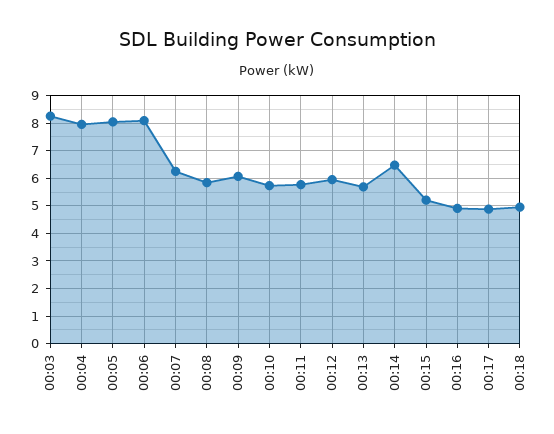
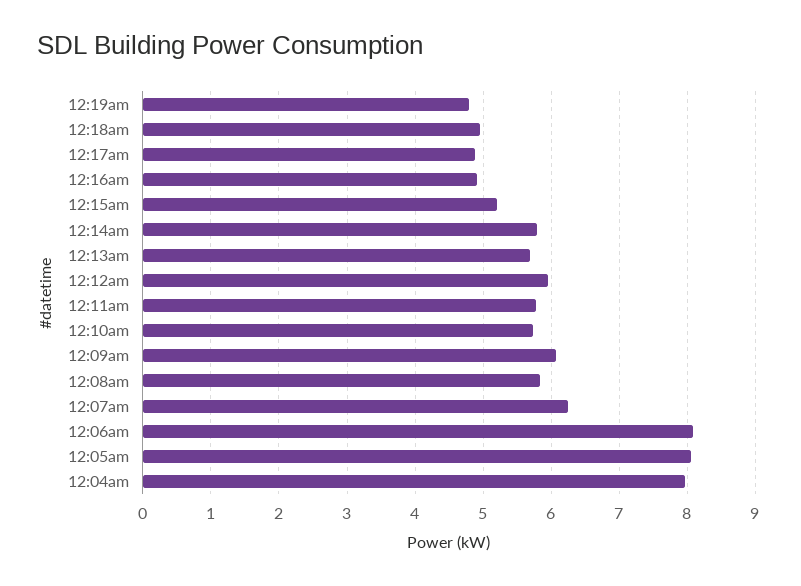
00:03: 8.25 -> none
00:14: 6.5 -> 5.8
12:19am: none -> 4.8

